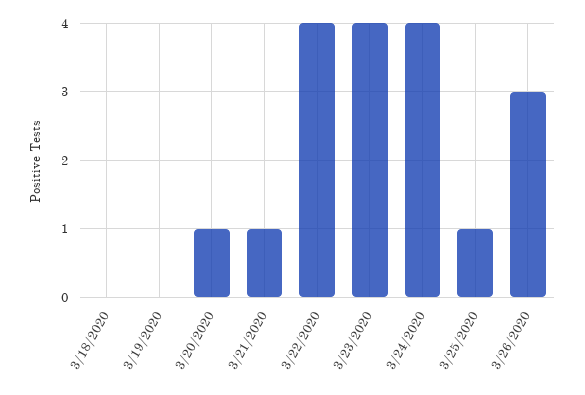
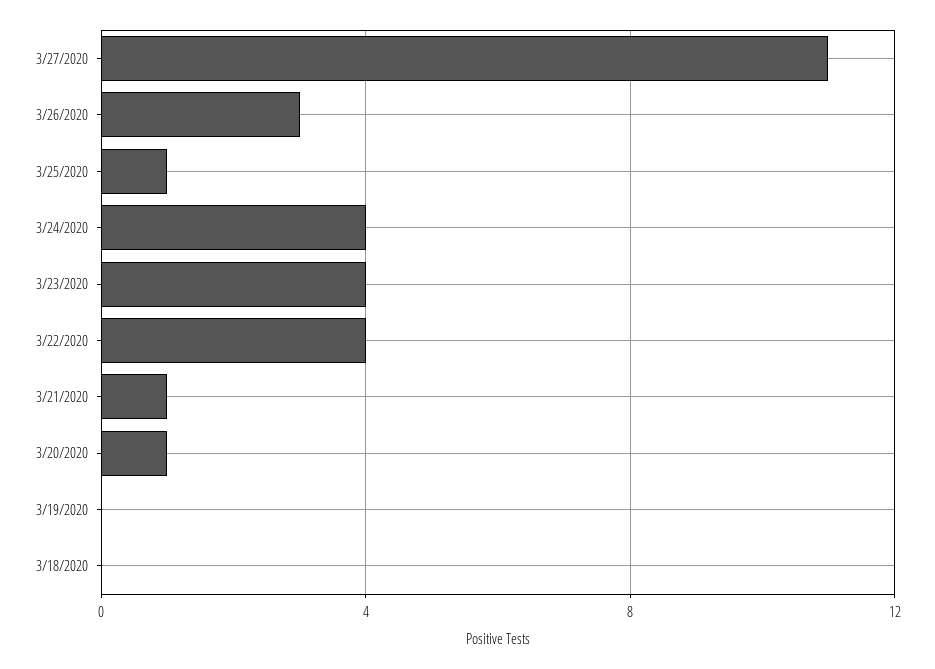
3/27/2020: none -> 11

